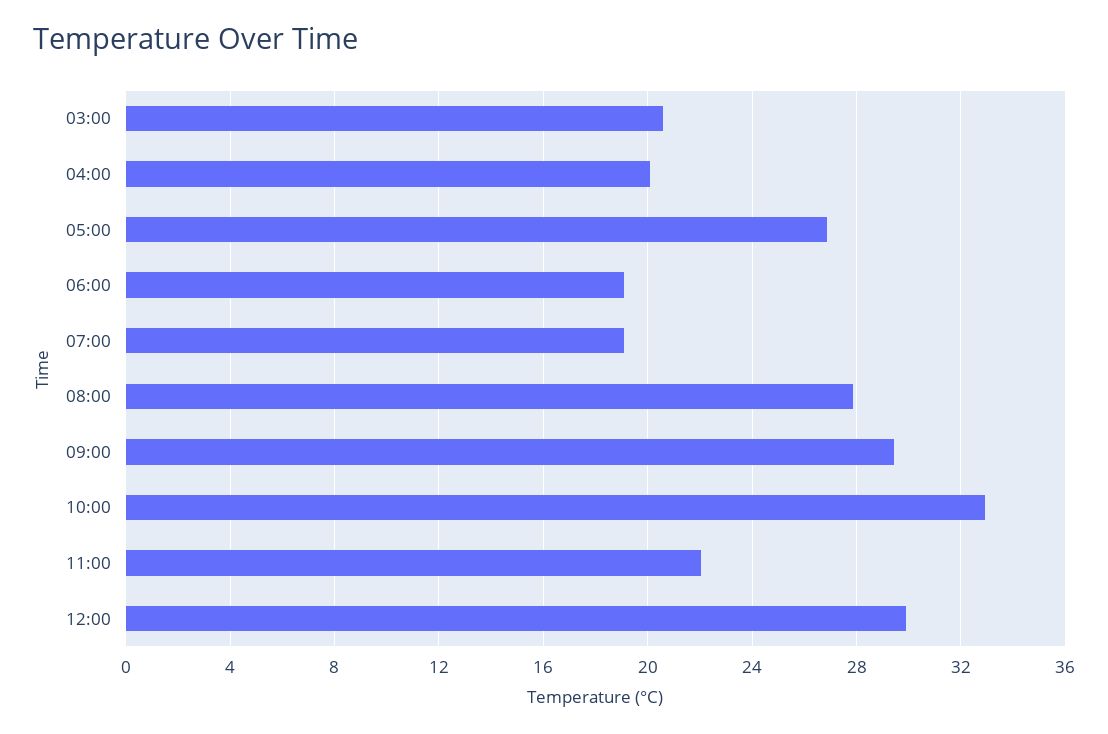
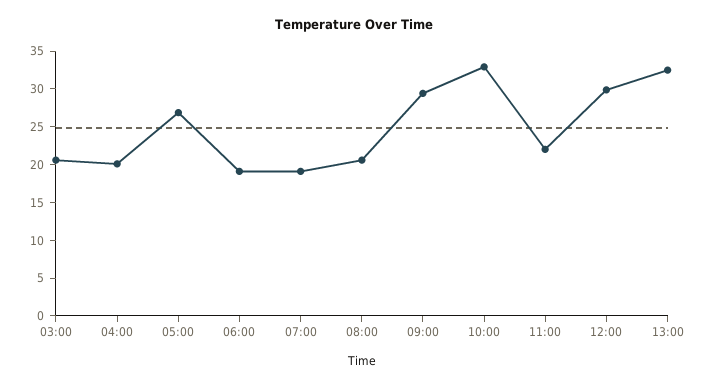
08:00: 28 -> 20
13:00: none -> 32.5

